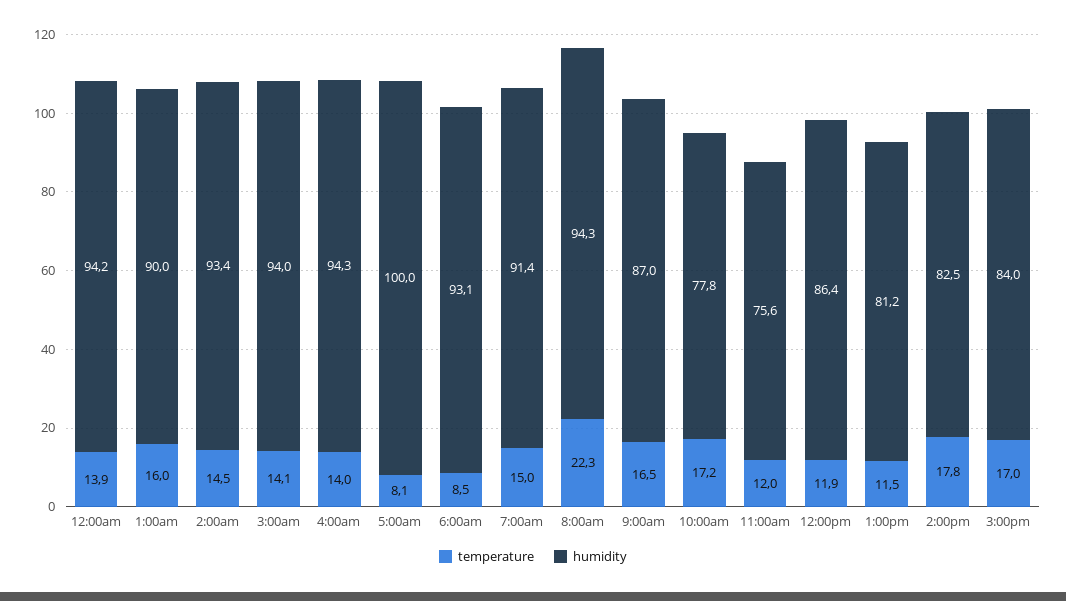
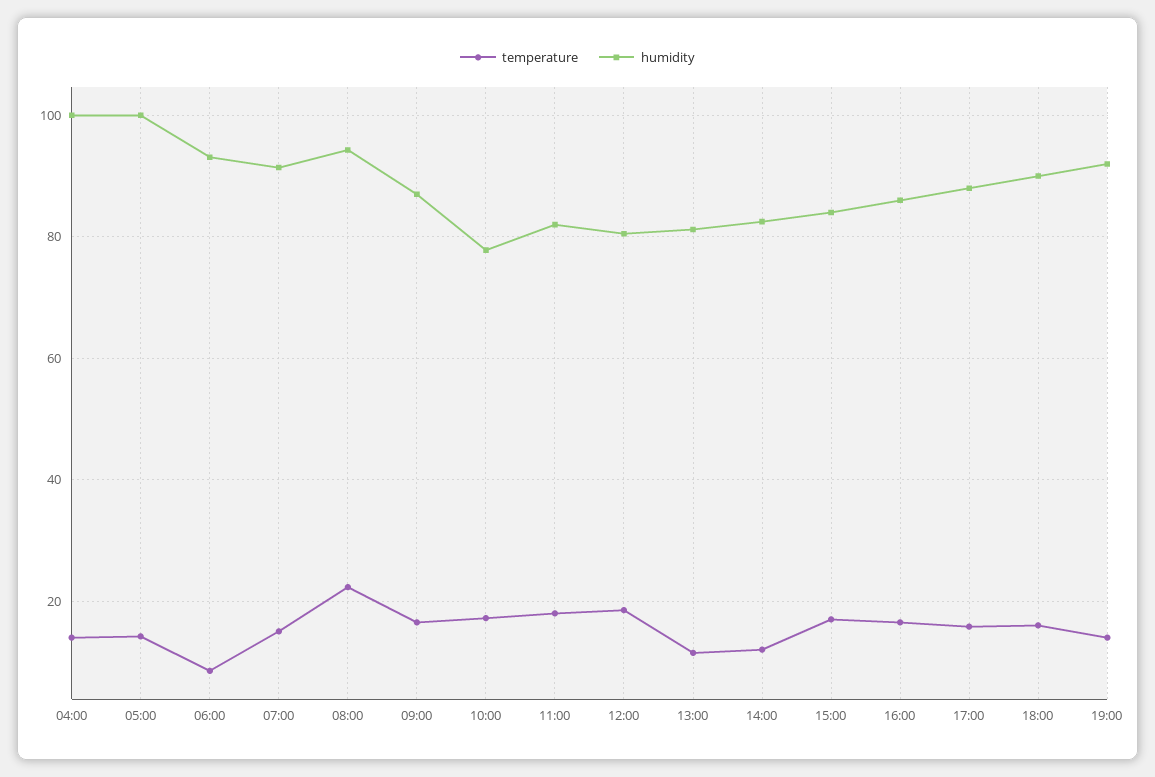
temperature, 12:00am: 13.9 -> none
humidity, 12:00am: 94.2 -> none
temperature, 1:00am: 16 -> none
humidity, 1:00am: 90 -> none
temperature, 2:00am: 14.5 -> none
humidity, 2:00am: 93.4 -> none
temperature, 3:00am: 14.1 -> none
humidity, 3:00am: 94 -> none
humidity, 4:00am: 94.3 -> 100
temperature, 5:00am: 8.1 -> 14
temperature, 11:00am: 12 -> 18
humidity, 11:00am: 75.6 -> 82
temperature, 12:00pm: 11.9 -> 18
humidity, 12:00pm: 86.4 -> 80
temperature, 2:00pm: 17.8 -> 12
temperature, 16:00: none -> 16
humidity, 16:00: none -> 86
temperature, 17:00: none -> 16
humidity, 17:00: none -> 88
temperature, 18:00: none -> 16
humidity, 18:00: none -> 90
temperature, 19:00: none -> 14
humidity, 19:00: none -> 92

